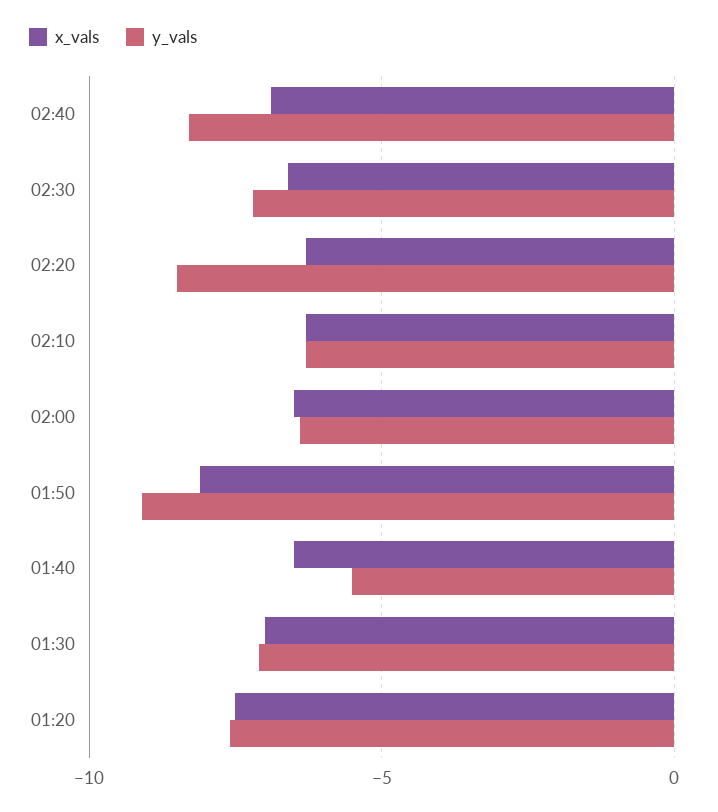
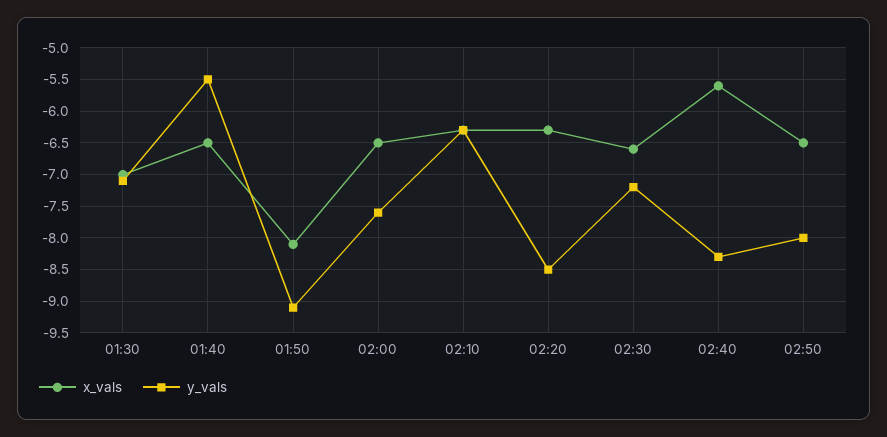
x_vals, 02:40: -7 -> -5.6
y_vals, 02:00: -6.5 -> -7.6
x_vals, 01:20: -7.5 -> none
y_vals, 01:20: -7.5 -> none
x_vals, 02:50: none -> -6.5
y_vals, 02:50: none -> -8

